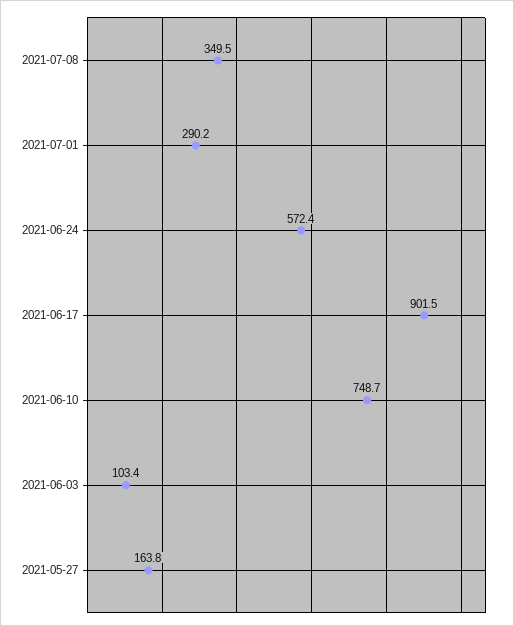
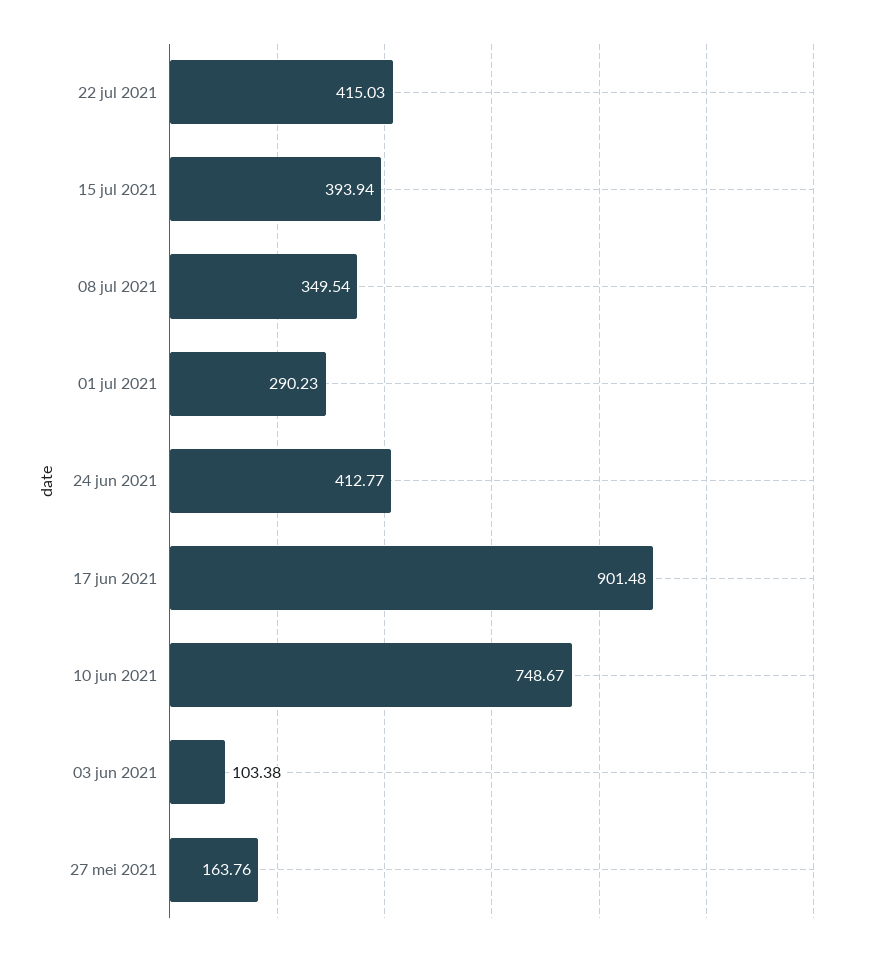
2021-06-24: 572.4 -> 412.77
22 jul 2021: none -> 415.03
15 jul 2021: none -> 393.94

